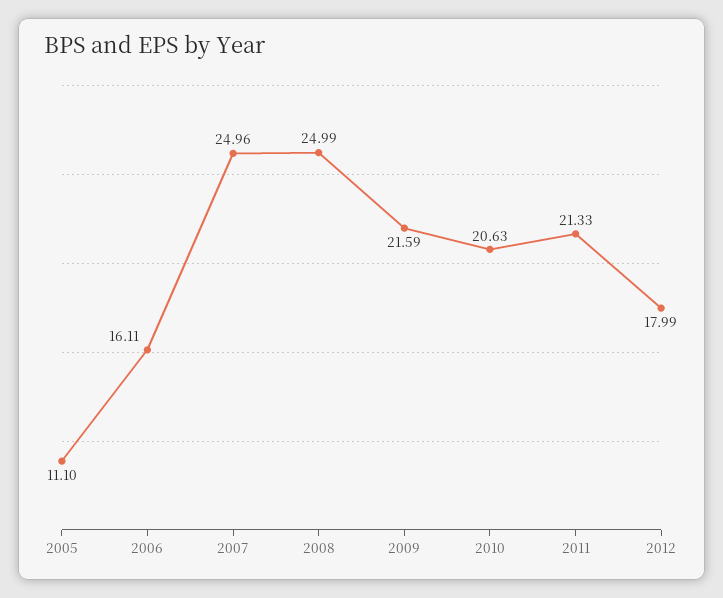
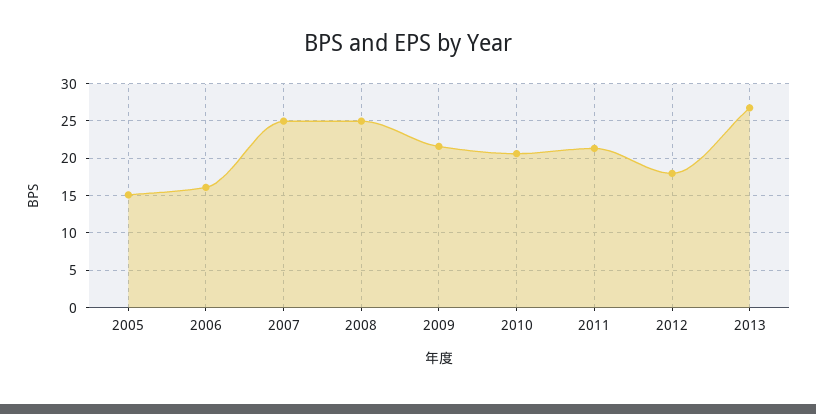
2005: 11.1 -> 15
2013: none -> 27

